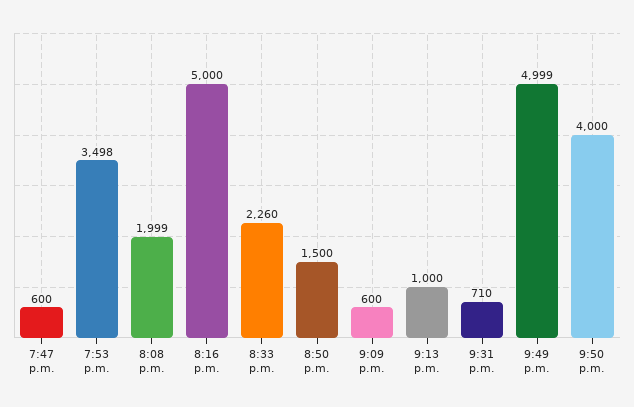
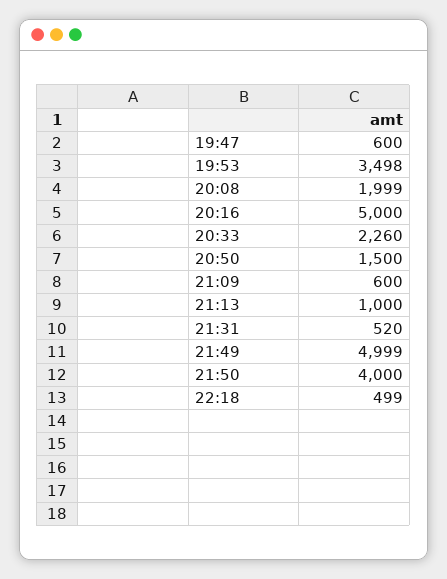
9:31 p.m.: 710 -> 520
22:18: none -> 499

